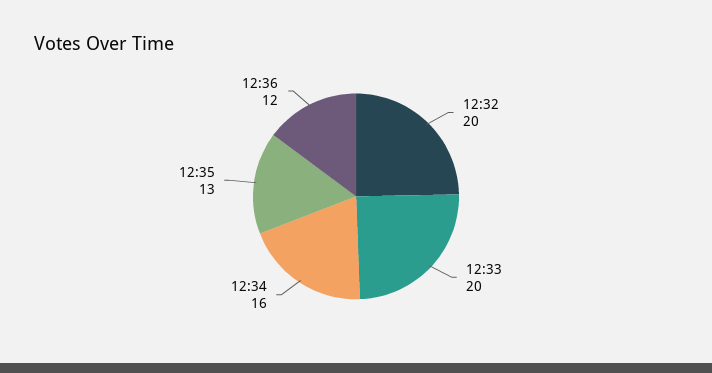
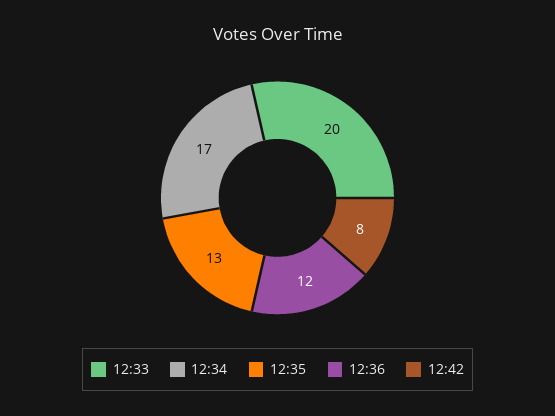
12:32: 20 -> none
12:34: 16 -> 17
12:42: none -> 8

